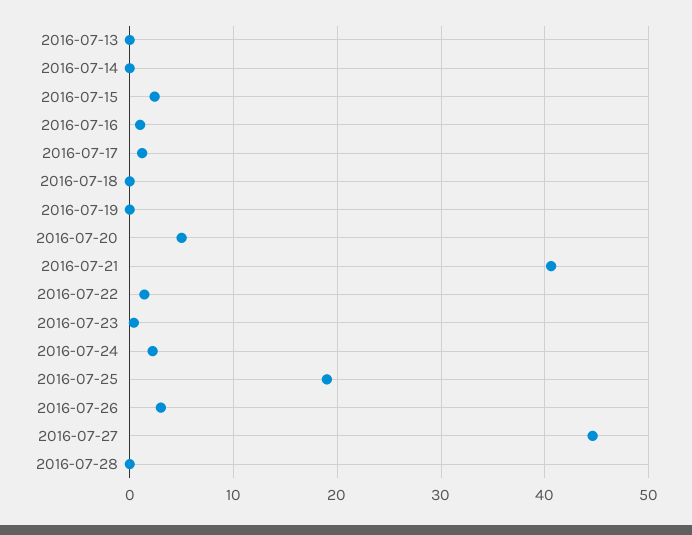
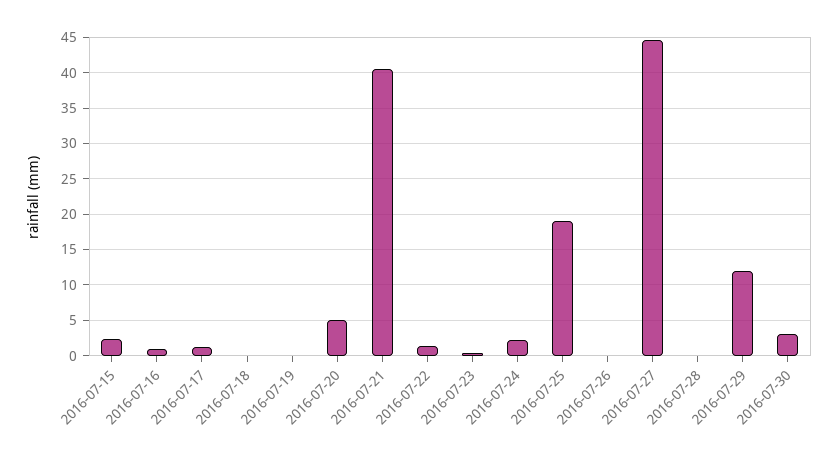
2016-07-13: 0 -> none
2016-07-14: 0 -> none
2016-07-26: 3 -> 0
2016-07-29: none -> 12
2016-07-30: none -> 3

